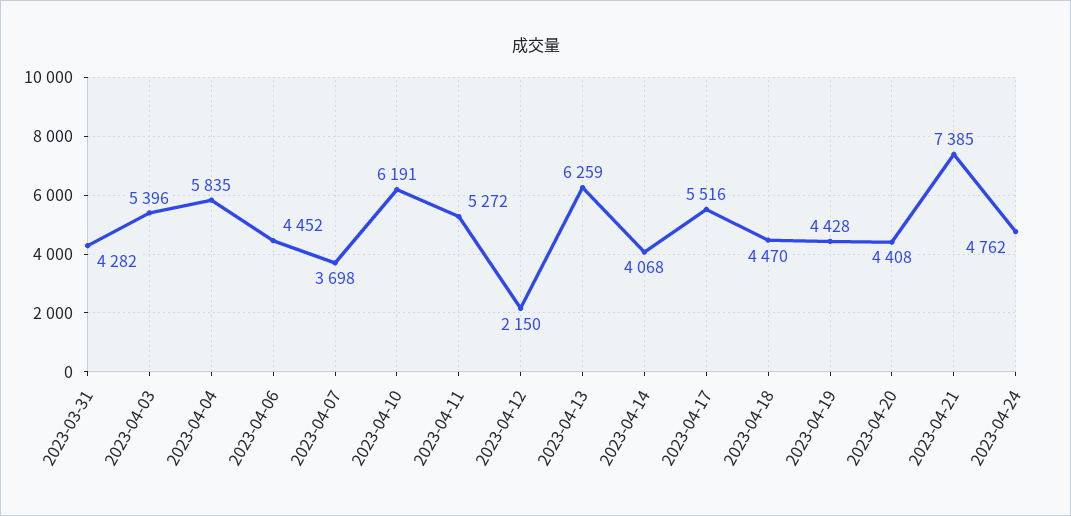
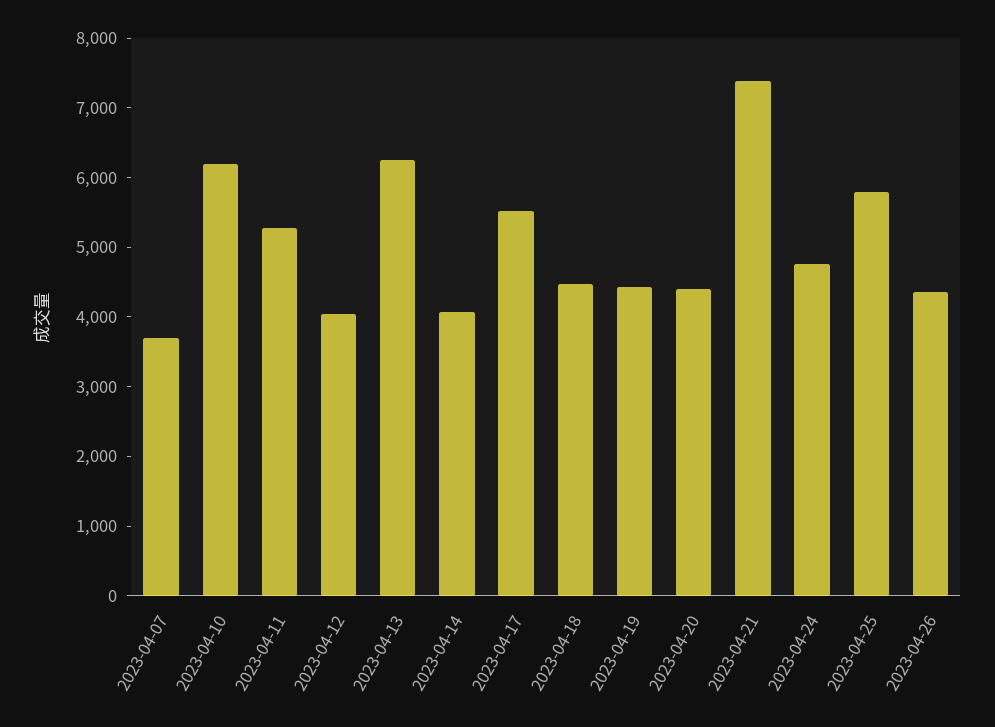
2023-03-31: 4282 -> none
2023-04-03: 5396 -> none
2023-04-04: 5835 -> none
2023-04-06: 4452 -> none
2023-04-12: 2150 -> 4000
2023-04-25: none -> 5800
2023-04-26: none -> 4400

